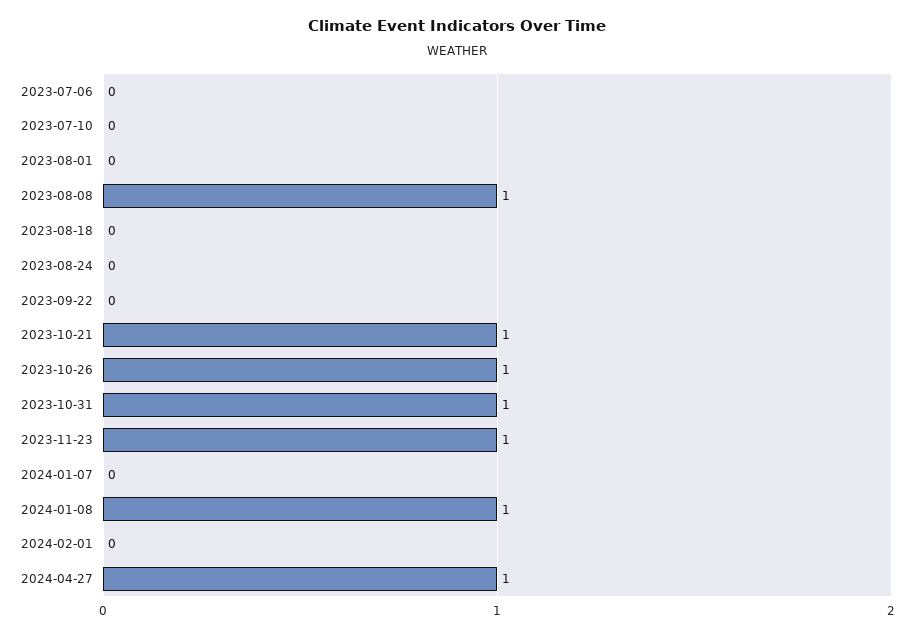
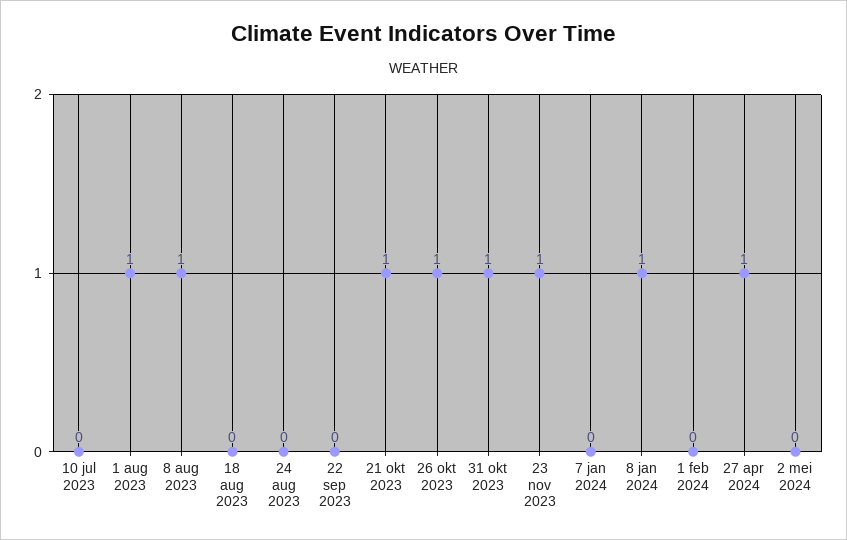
2023-07-06: 0 -> none
2023-08-01: 0 -> 1
2 mei 2024: none -> 0

